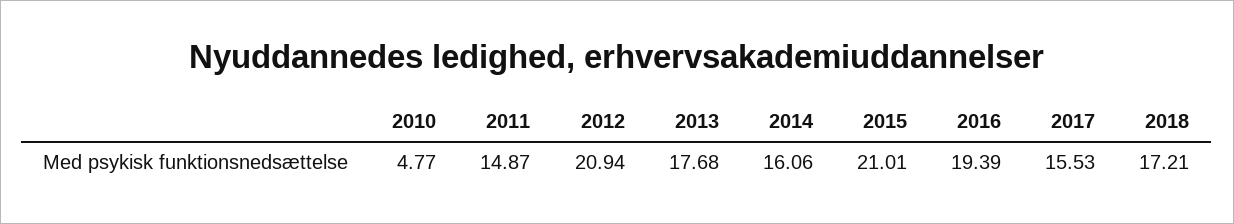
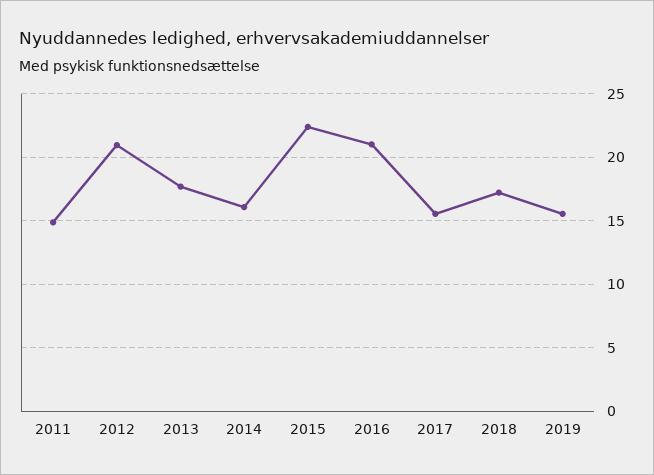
2010: 4.77 -> none
2015: 21.01 -> 22.5
2016: 19.39 -> 21
2019: none -> 15.5

